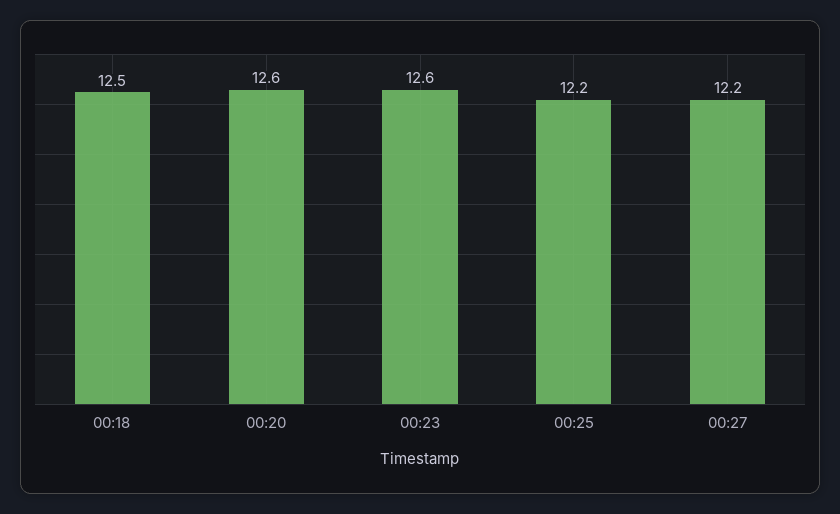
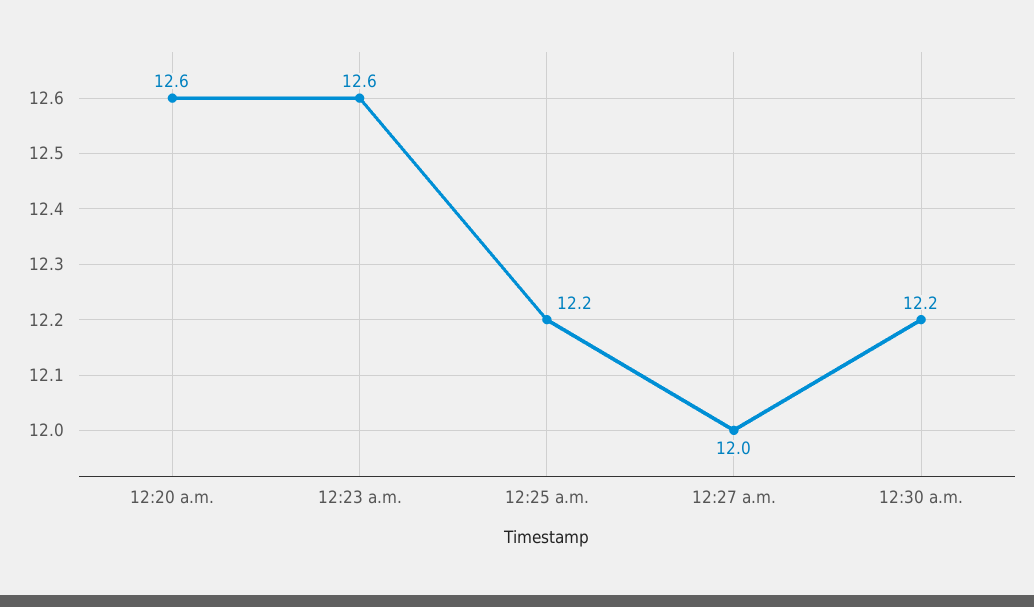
00:18: 12.5 -> none
00:27: 12.2 -> 12
12:30 a.m.: none -> 12.2

